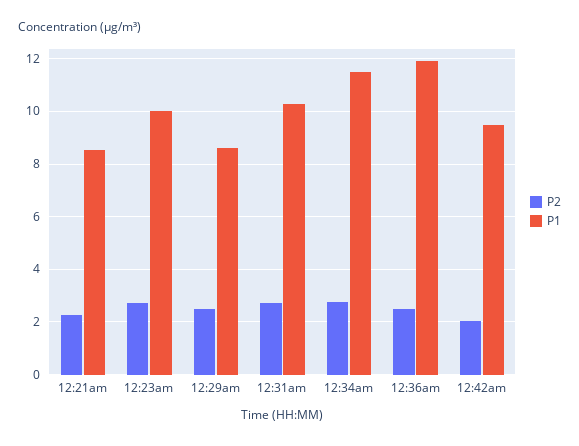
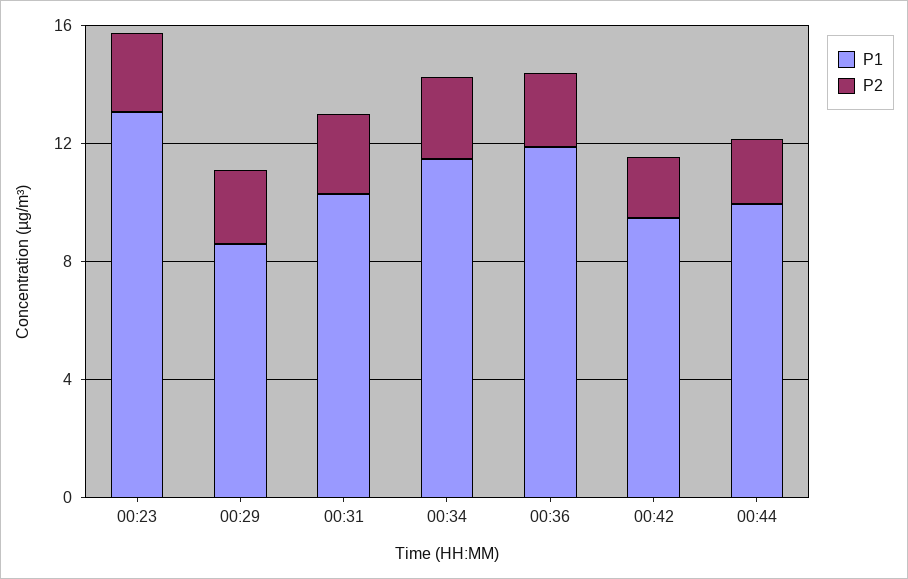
P2, 12:21am: 2.25 -> none
P1, 12:21am: 8.5 -> none
P1, 12:23am: 10 -> 13
P1, 00:44: none -> 10
P2, 00:44: none -> 2

